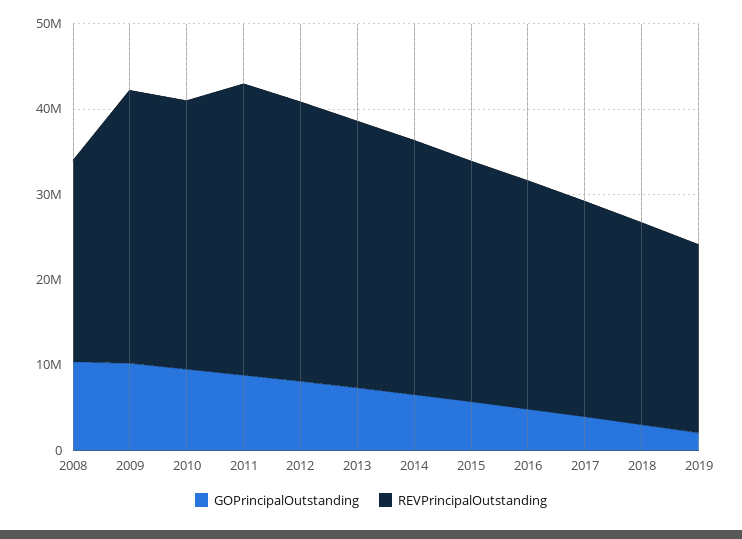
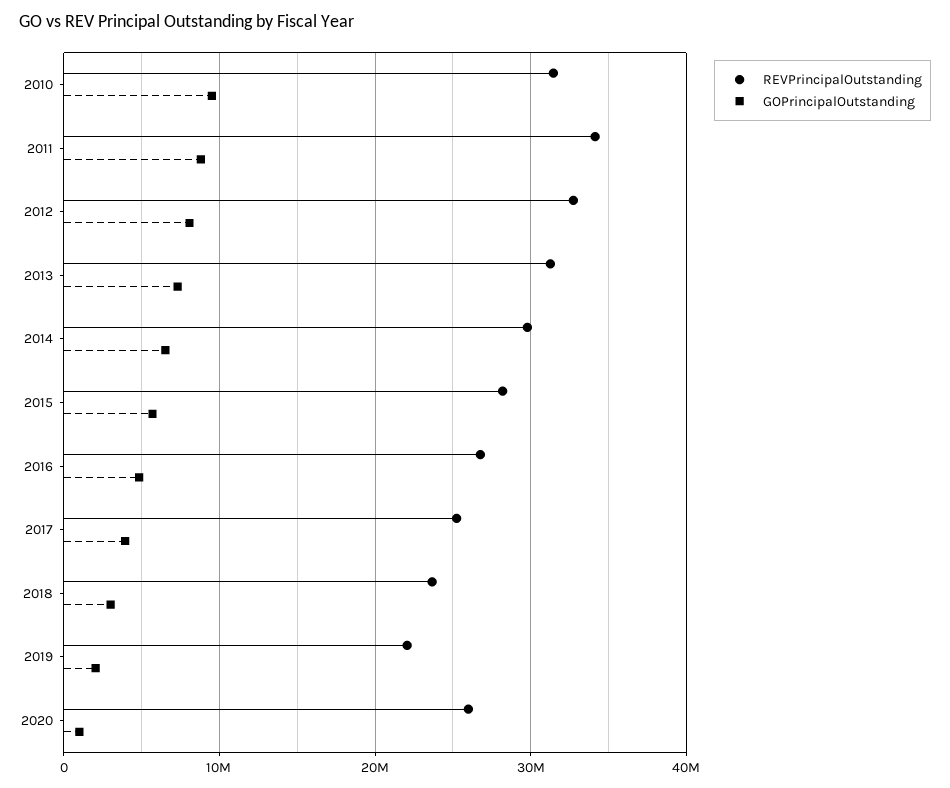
GOPrincipalOutstanding, 2008: 10000000 -> none
REVPrincipalOutstanding, 2008: 24000000 -> none
GOPrincipalOutstanding, 2009: 10000000 -> none
REVPrincipalOutstanding, 2009: 32000000 -> none
REVPrincipalOutstanding, 2020: none -> 26000000
GOPrincipalOutstanding, 2020: none -> 1000000

